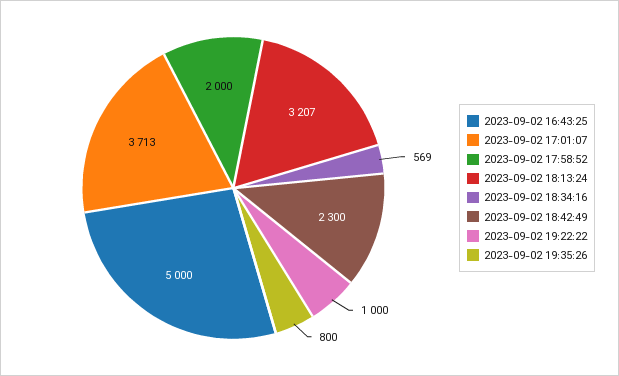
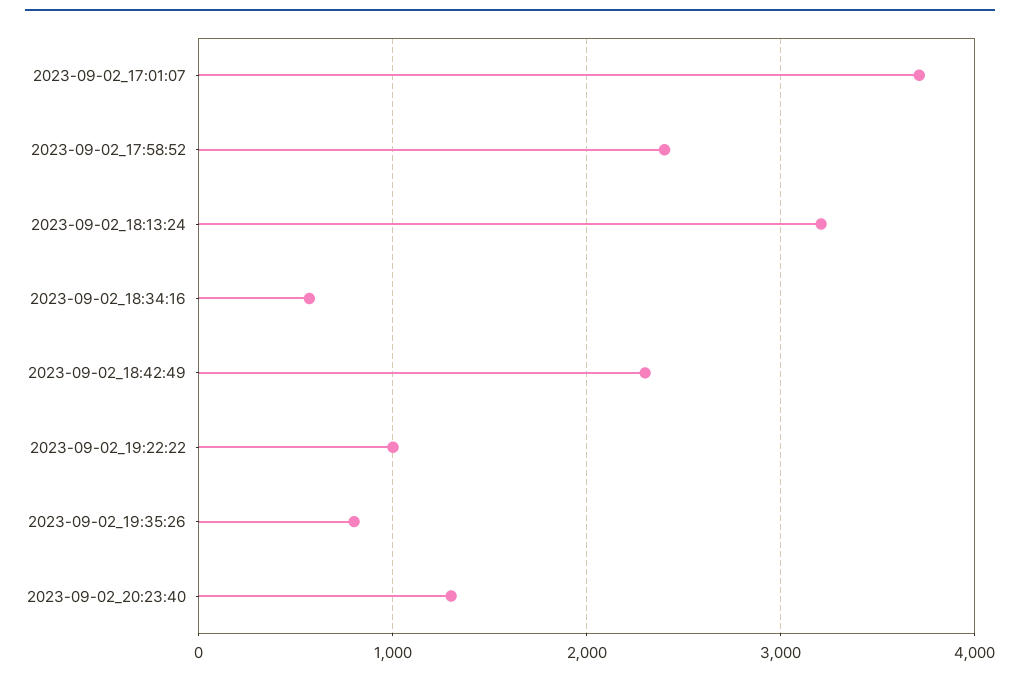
2023-09-02 16:43:25: 5000 -> none
2023-09-02 17:58:52: 2000 -> 2400
2023-09-02_20:23:40: none -> 1300

